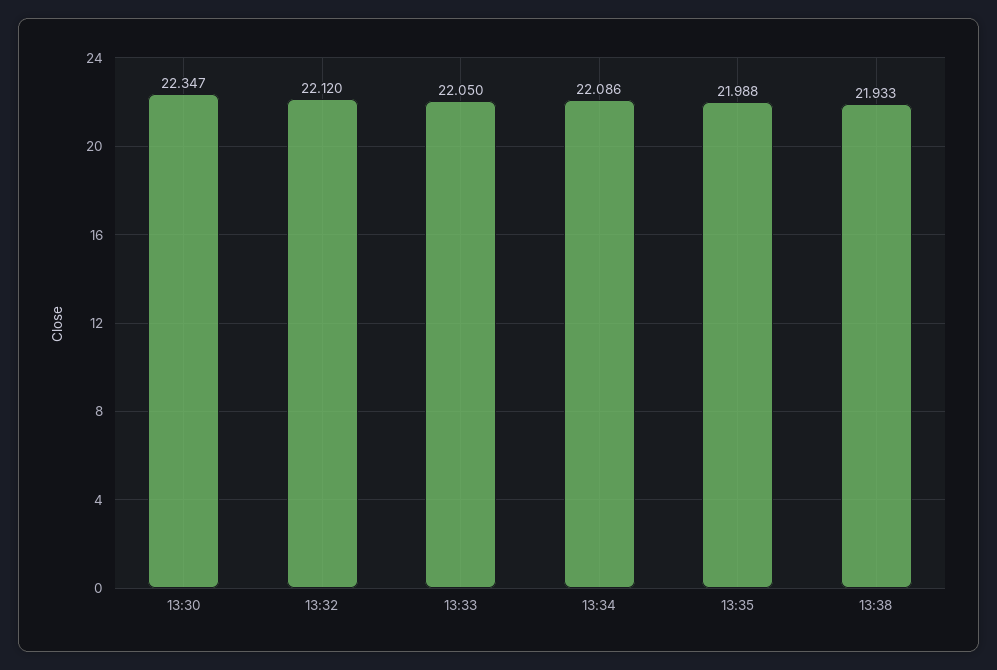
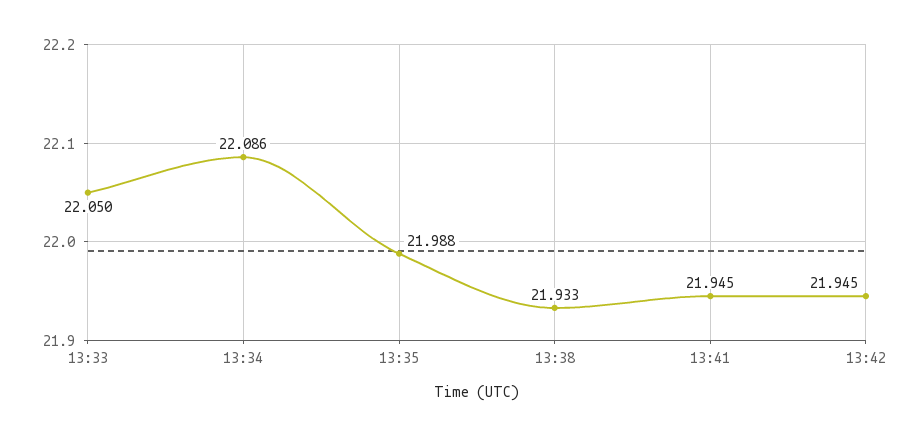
13:30: 22.347 -> none
13:32: 22.12 -> none
13:41: none -> 21.945
13:42: none -> 21.945

